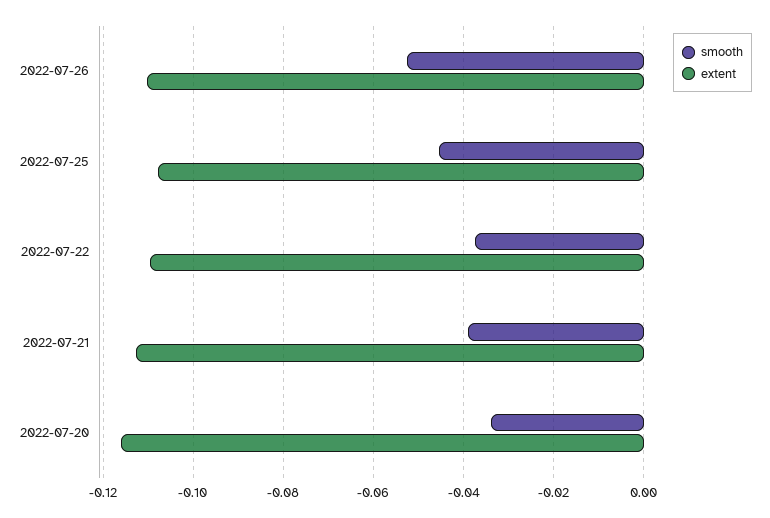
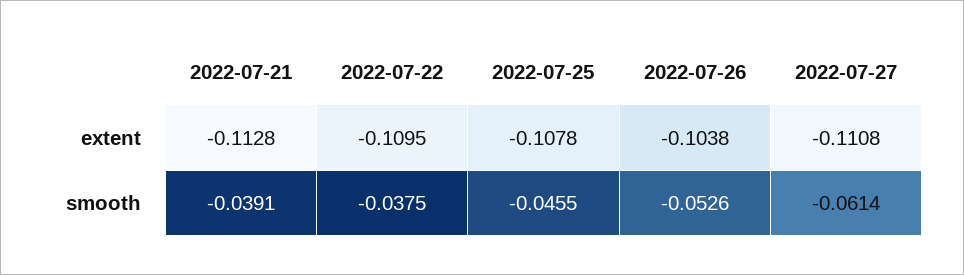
extent, 2022-07-26: -0.11 -> -0.1038
smooth, 2022-07-20: -0.034 -> none
extent, 2022-07-20: -0.116 -> none
extent, 2022-07-27: none -> -0.1108
smooth, 2022-07-27: none -> -0.0614

